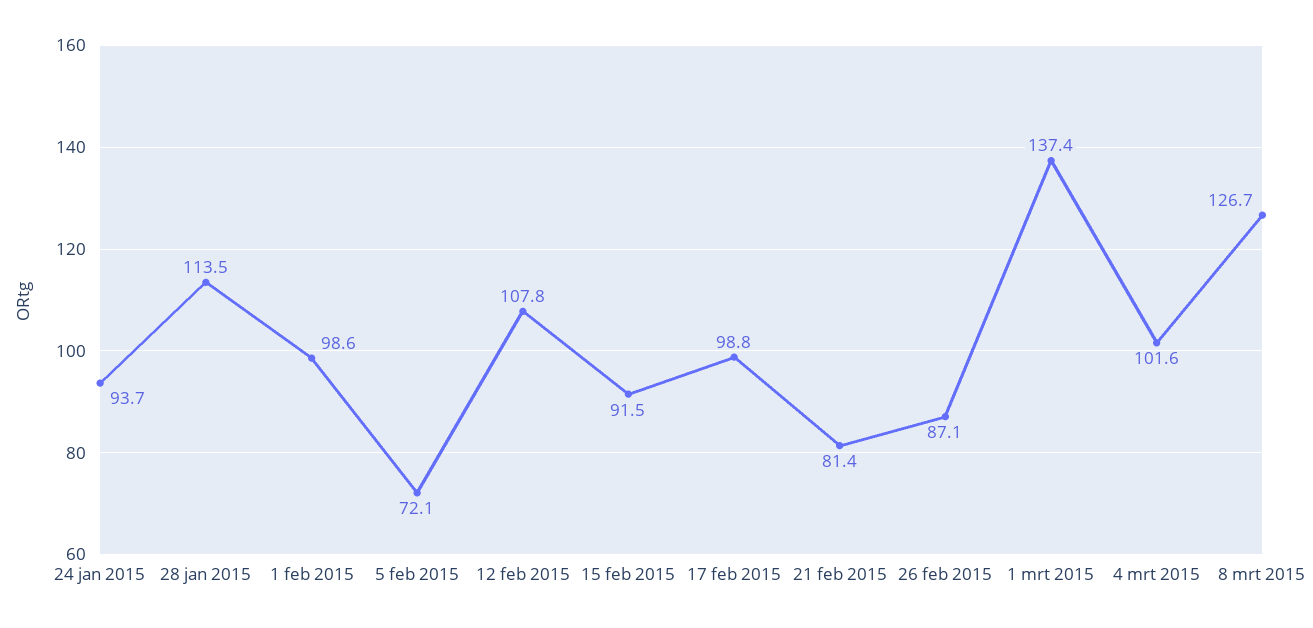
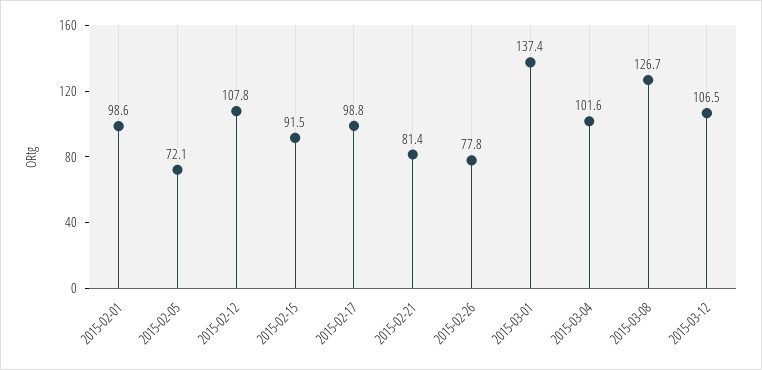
24 jan 2015: 93.7 -> none
28 jan 2015: 113.5 -> none
26 feb 2015: 87.1 -> 77.8
2015-03-12: none -> 106.5

